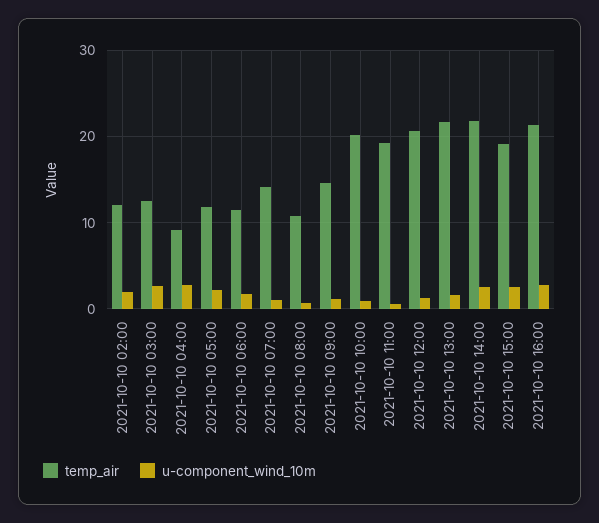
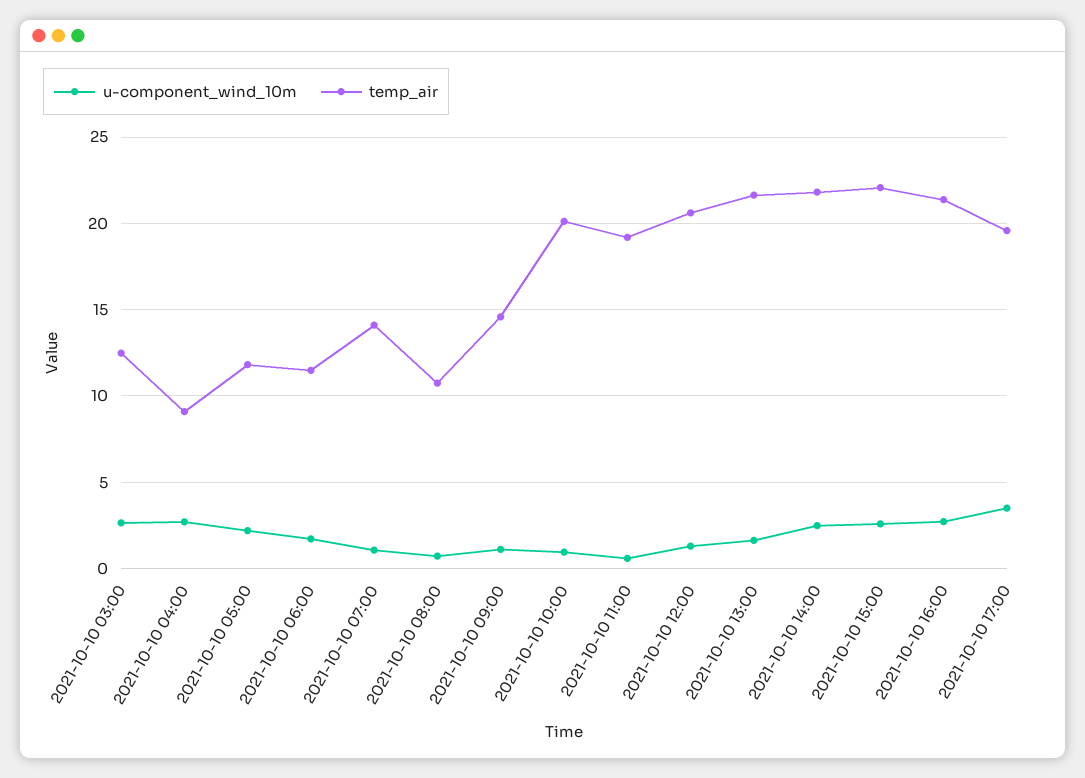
temp_air, 2021-10-10 02:00: 12 -> none
u-component_wind_10m, 2021-10-10 02:00: 2 -> none
temp_air, 2021-10-10 15:00: 19 -> 22
u-component_wind_10m, 2021-10-10 17:00: none -> 3.5
temp_air, 2021-10-10 17:00: none -> 19.5

